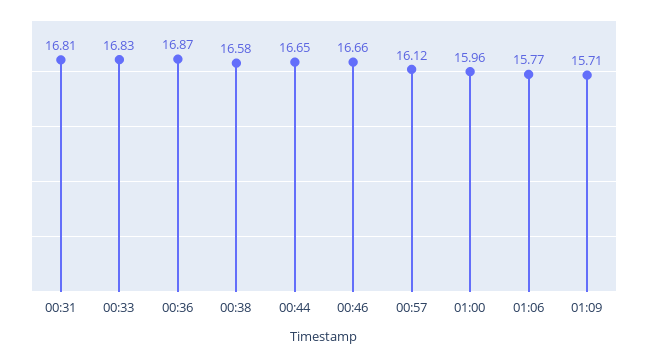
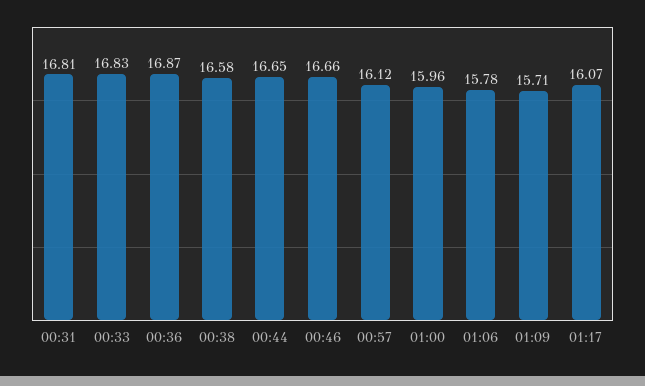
01:06: 15.77 -> 15.78
01:17: none -> 16.07

